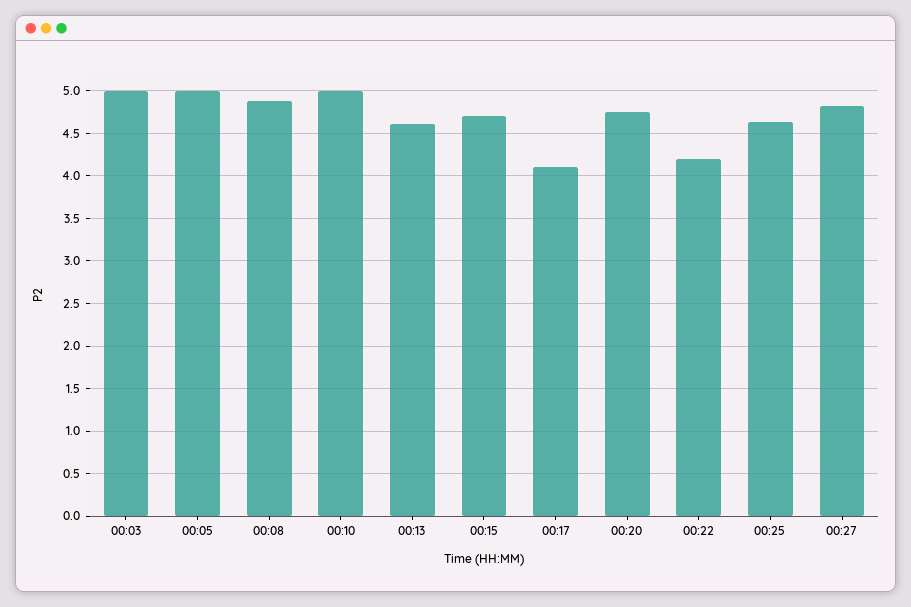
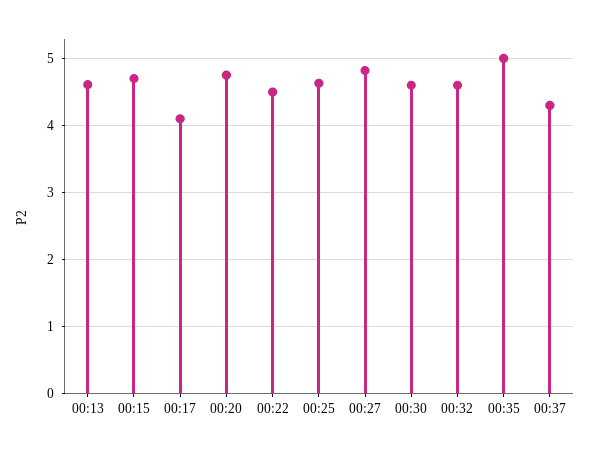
00:03: 5 -> none
00:05: 5 -> none
00:08: 4.9 -> none
00:10: 5 -> none
00:22: 4.2 -> 4.5
00:30: none -> 4.6
00:32: none -> 4.6
00:35: none -> 5
00:37: none -> 4.3

